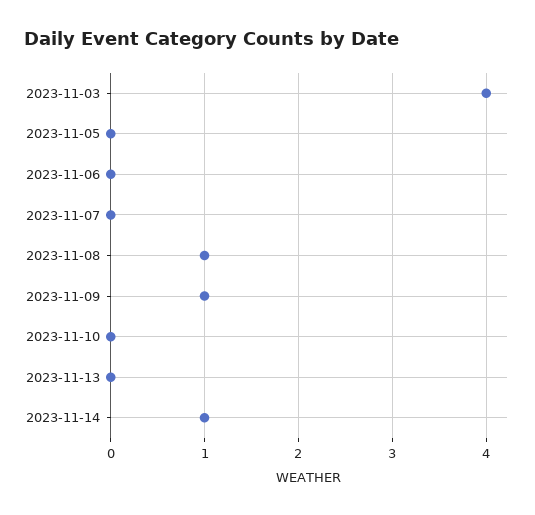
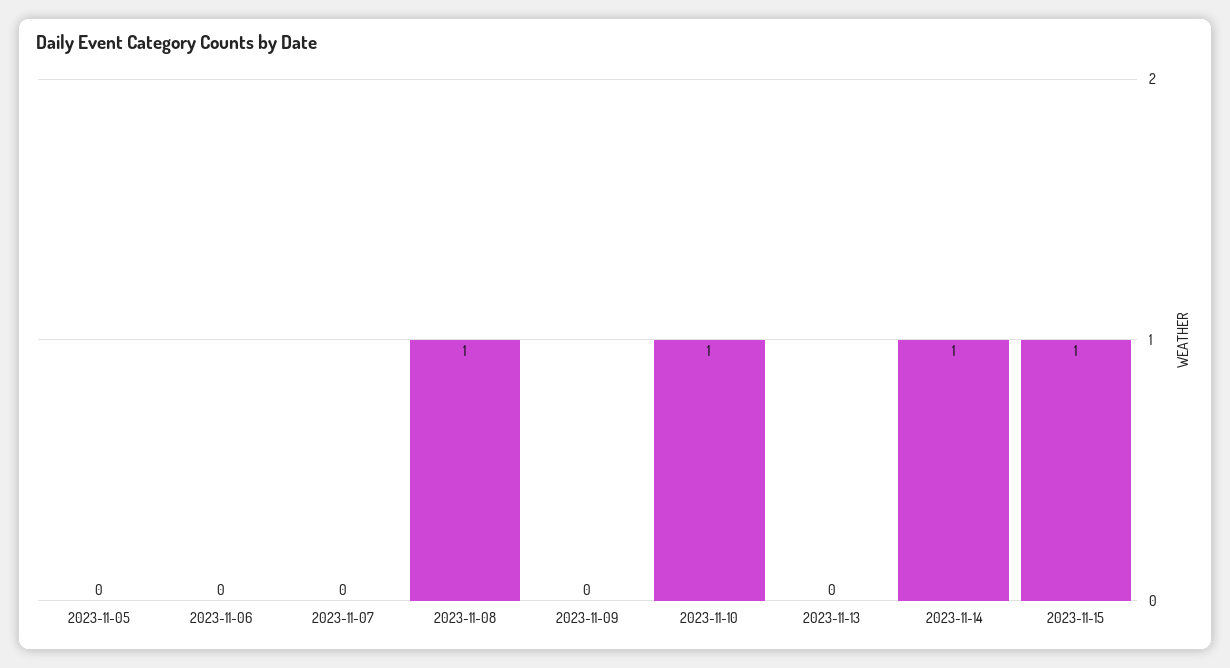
2023-11-03: 4 -> none
2023-11-09: 1 -> 0
2023-11-10: 0 -> 1
2023-11-15: none -> 1

